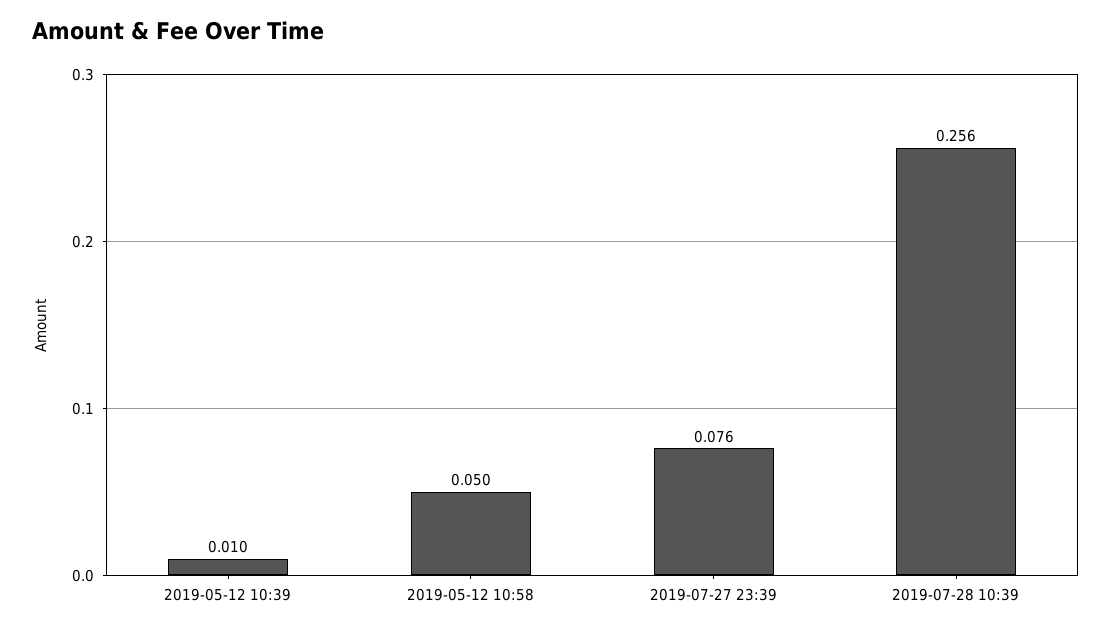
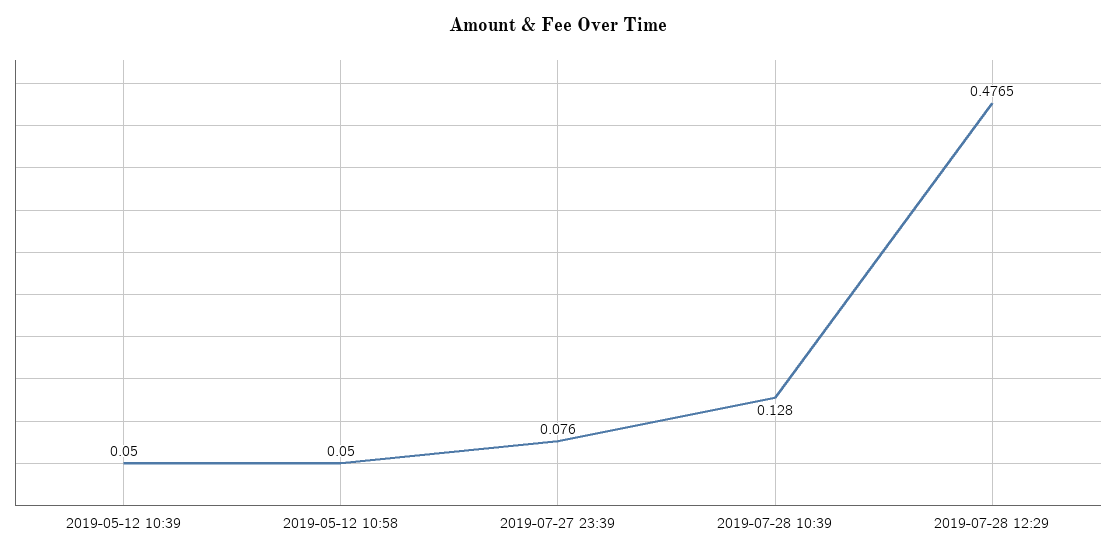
2019-05-12 10:39: 0.01 -> 0.05
2019-07-28 10:39: 0.256 -> 0.128
2019-07-28 12:29: none -> 0.4765

